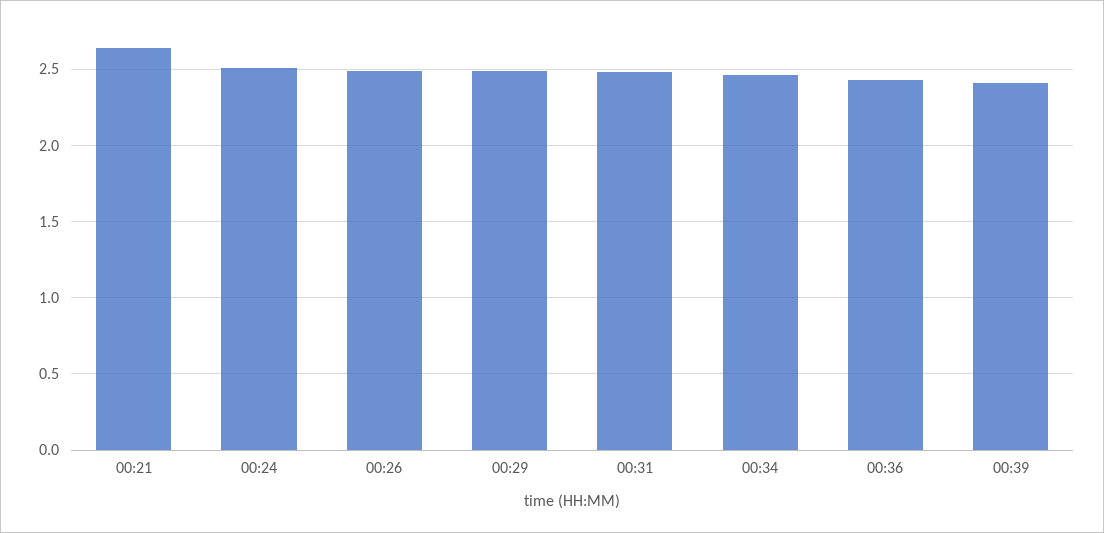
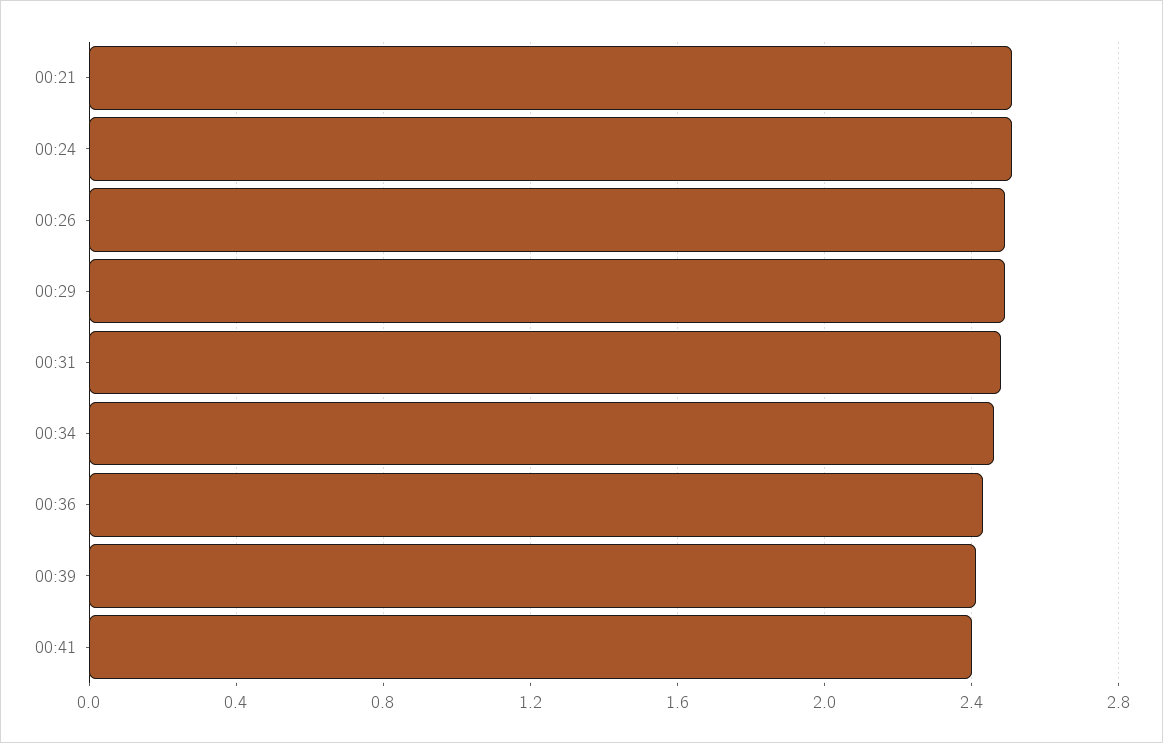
00:21: 2.65 -> 2.5
00:41: none -> 2.4

